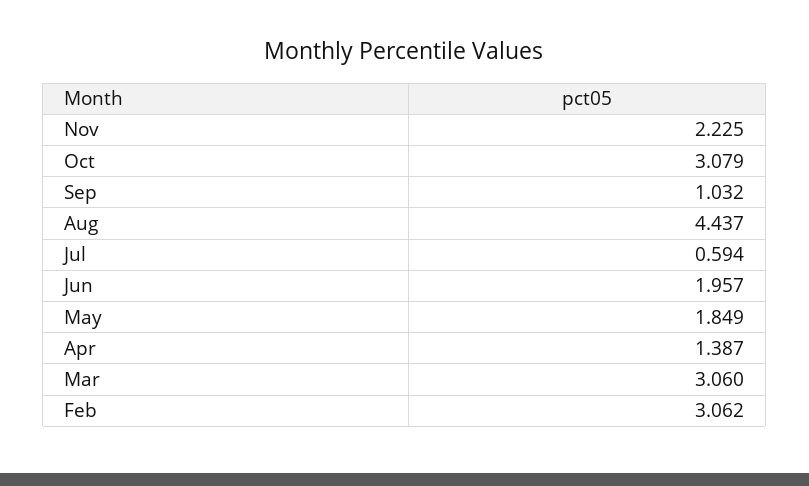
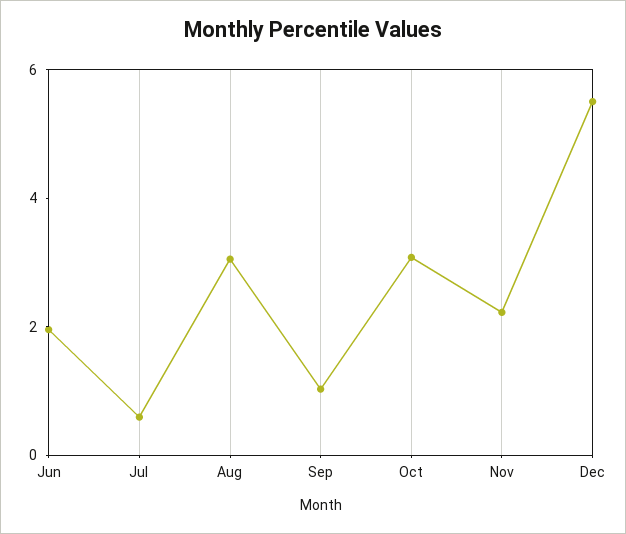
Aug: 4.437 -> 3
May: 1.849 -> none
Apr: 1.387 -> none
Mar: 3.06 -> none
Feb: 3.062 -> none
Dec: none -> 5.5

